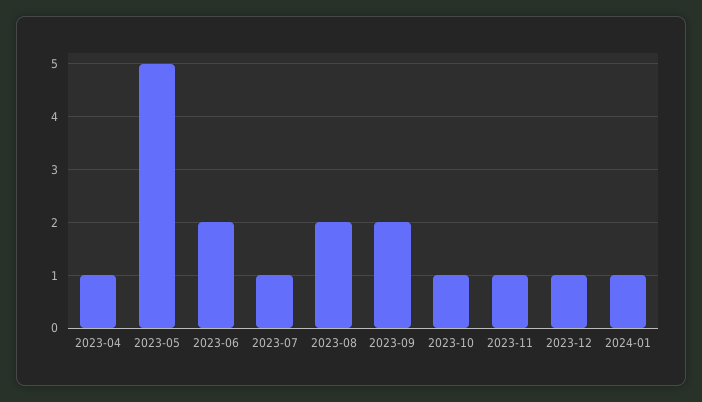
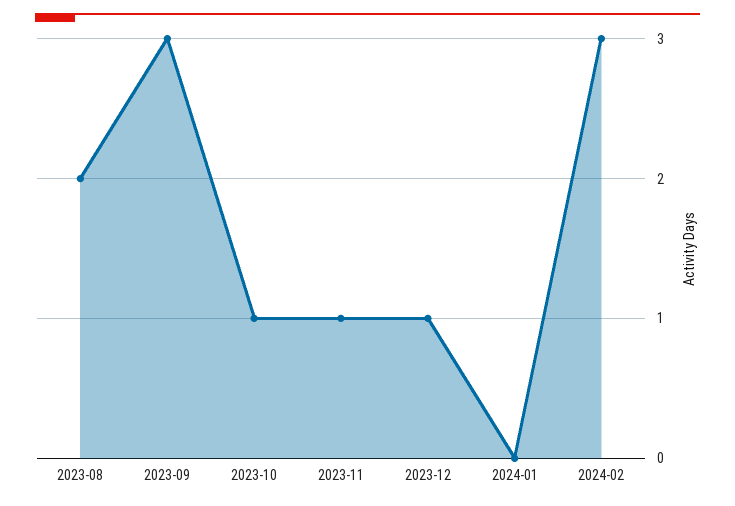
2023-04: 1 -> none
2023-05: 5 -> none
2023-06: 2 -> none
2023-07: 1 -> none
2023-09: 2 -> 3
2024-01: 1 -> 0
2024-02: none -> 3

